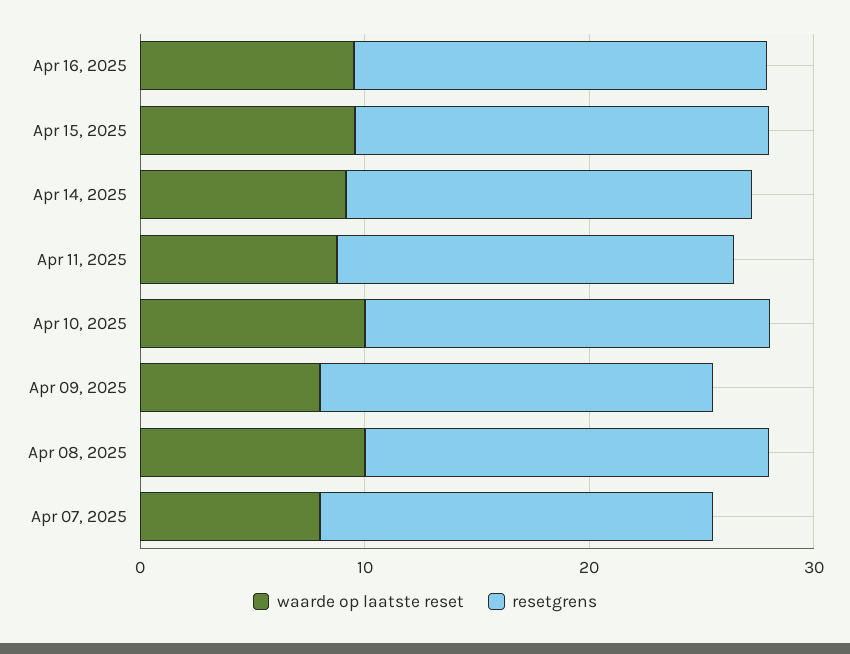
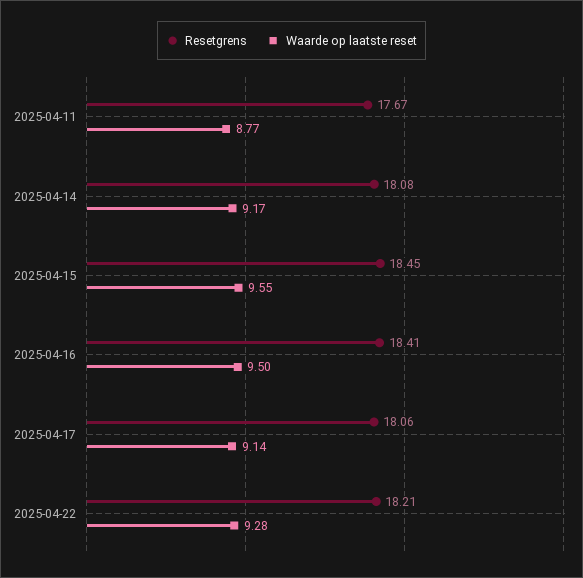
waarde op laatste reset, Apr 10, 2025: 10 -> none
resetgrens, Apr 10, 2025: 18 -> none
waarde op laatste reset, Apr 09, 2025: 8 -> none
resetgrens, Apr 09, 2025: 18 -> none
waarde op laatste reset, Apr 08, 2025: 10 -> none
resetgrens, Apr 08, 2025: 18 -> none
waarde op laatste reset, Apr 07, 2025: 8 -> none
resetgrens, Apr 07, 2025: 18 -> none
resetgrens, 2025-04-17: none -> 18.06
waarde op laatste reset, 2025-04-17: none -> 9.14
resetgrens, 2025-04-22: none -> 18.21
waarde op laatste reset, 2025-04-22: none -> 9.28

